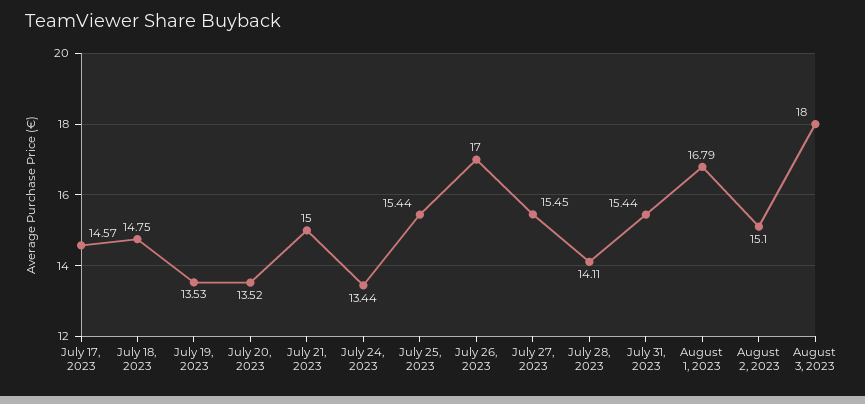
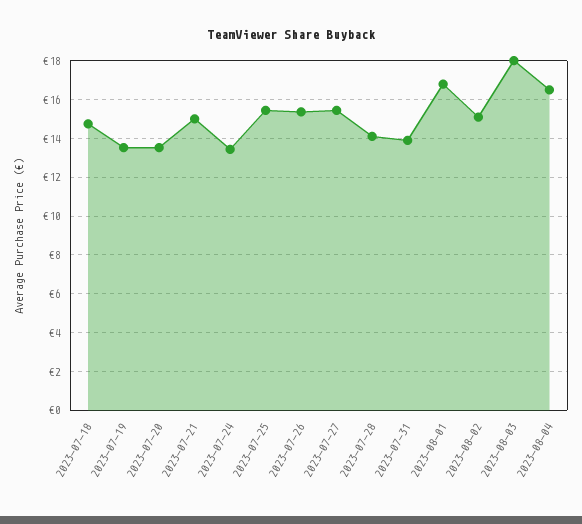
July 17, 2023: 14.57 -> none
July 26, 2023: 17 -> 15.5
July 31, 2023: 15.44 -> 14
2023-08-04: none -> 16.5

